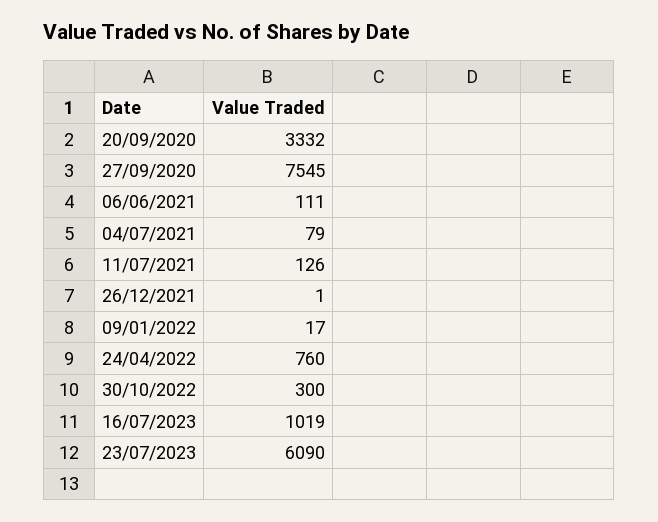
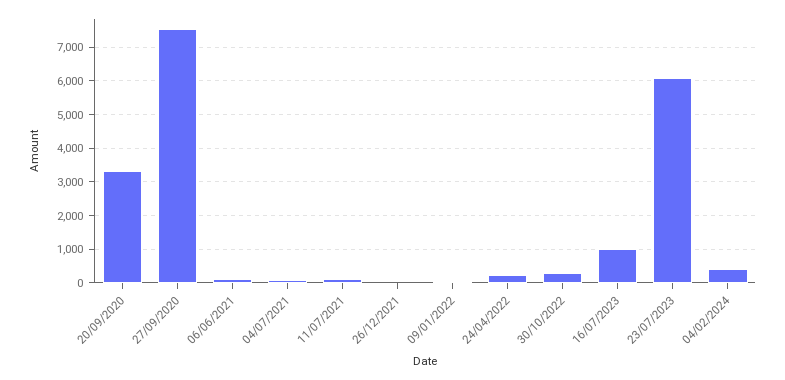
24/04/2022: 760 -> 200
04/02/2024: none -> 400

